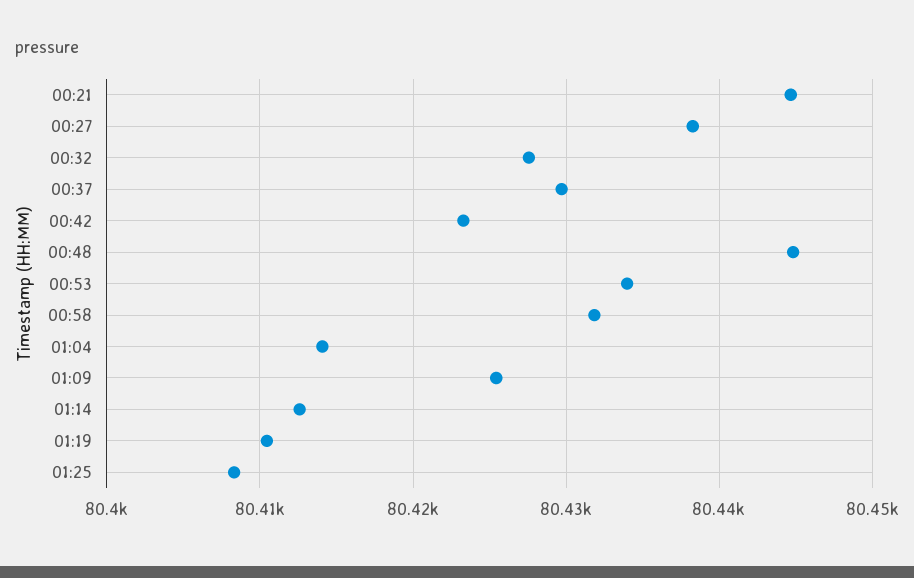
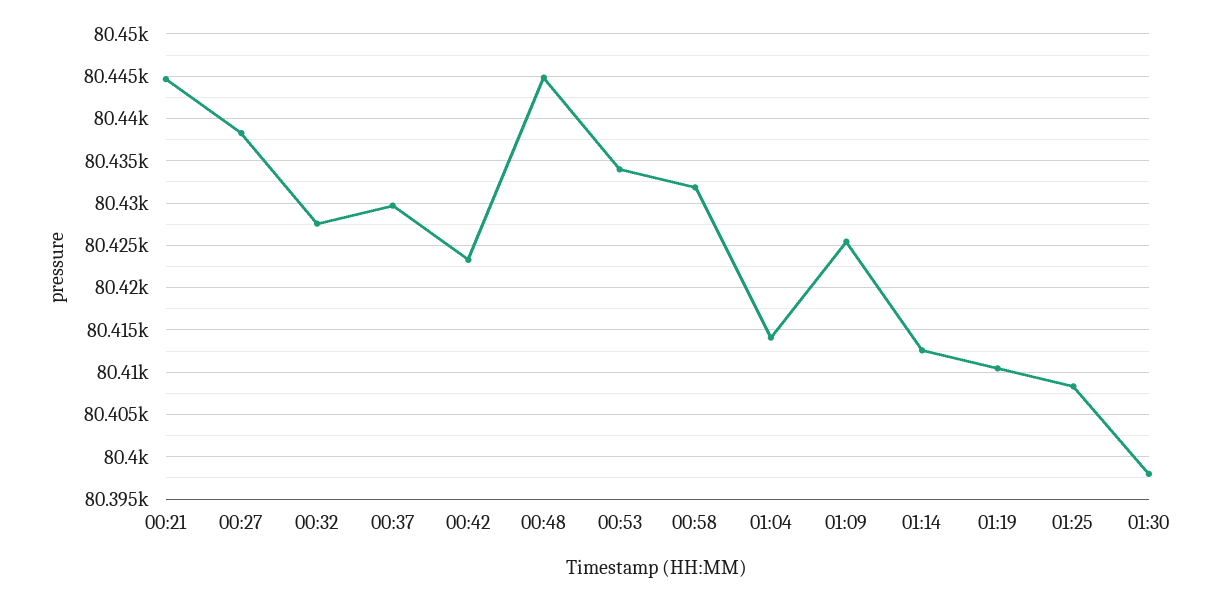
01:30: none -> 80398

